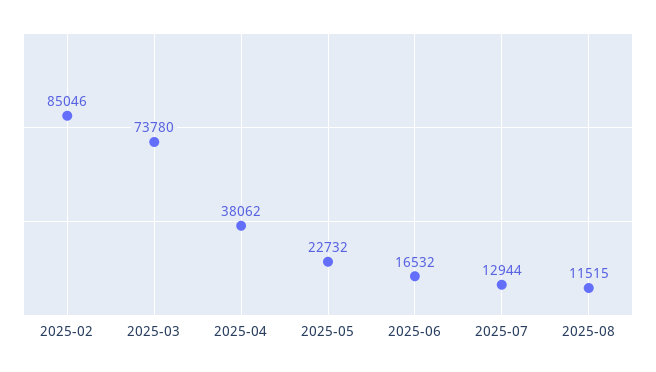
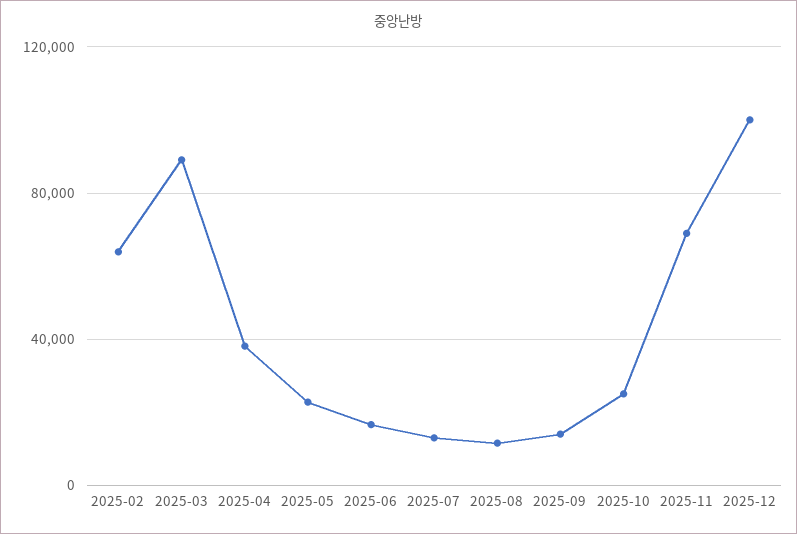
2025-02: 85046 -> 65000
2025-03: 73780 -> 90000
2025-09: none -> 15000
2025-10: none -> 25000
2025-11: none -> 70000
2025-12: none -> 100000

